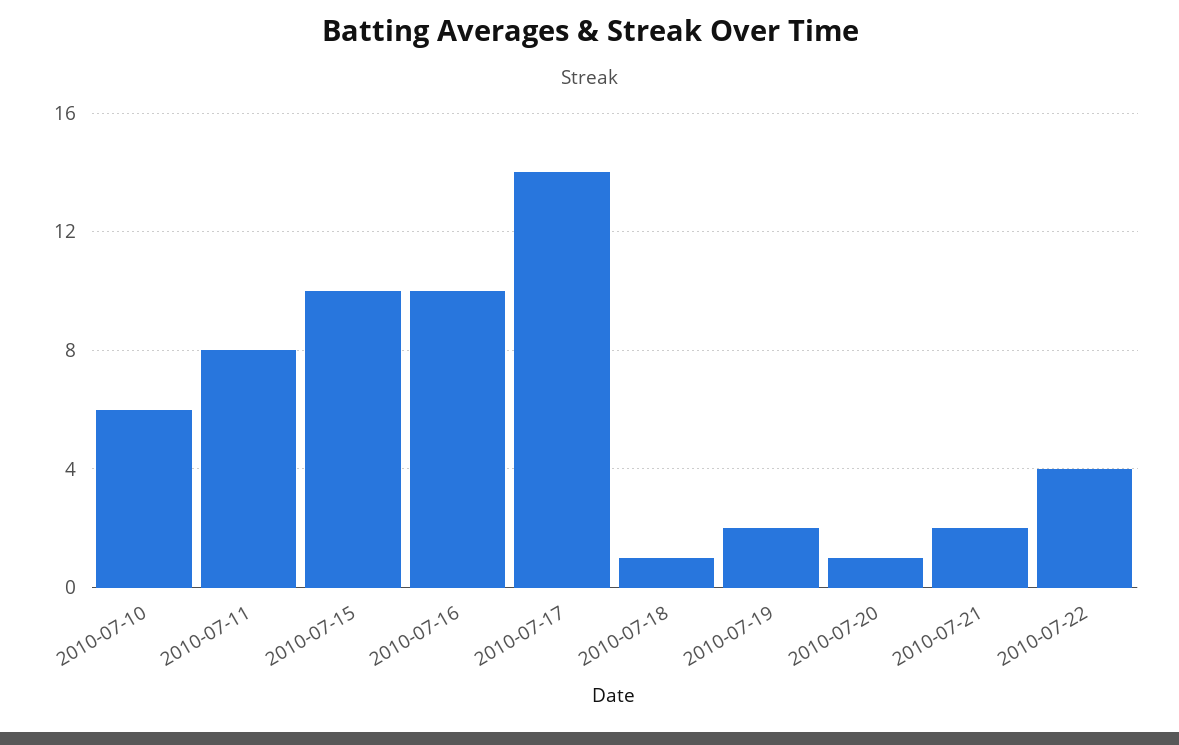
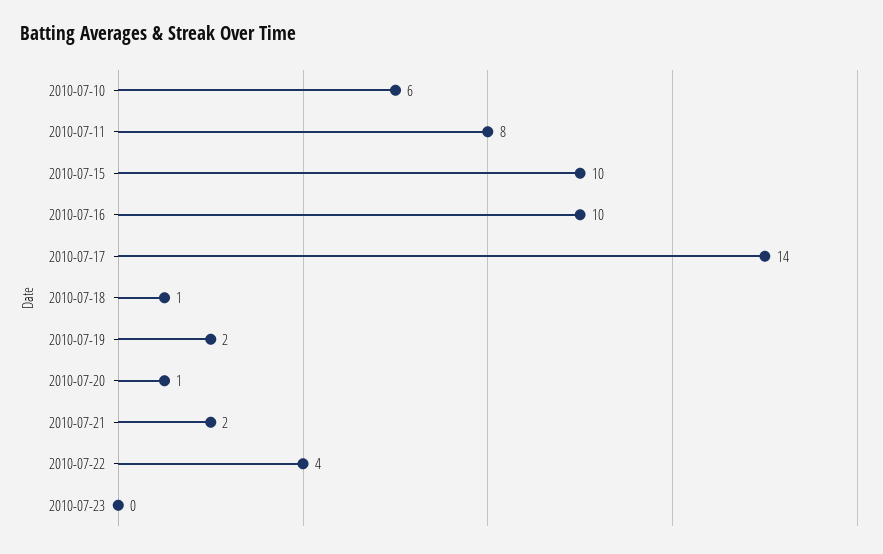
2010-07-23: none -> 0

